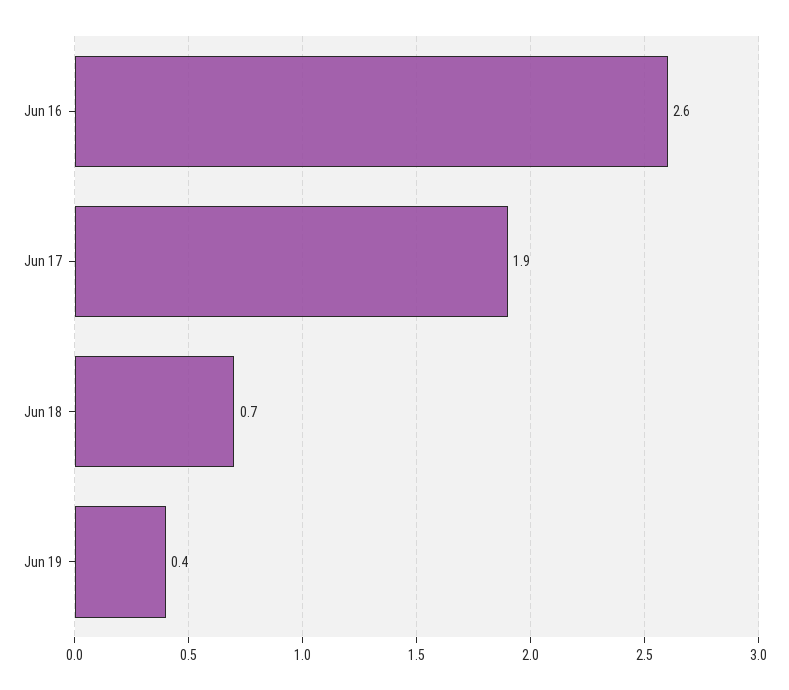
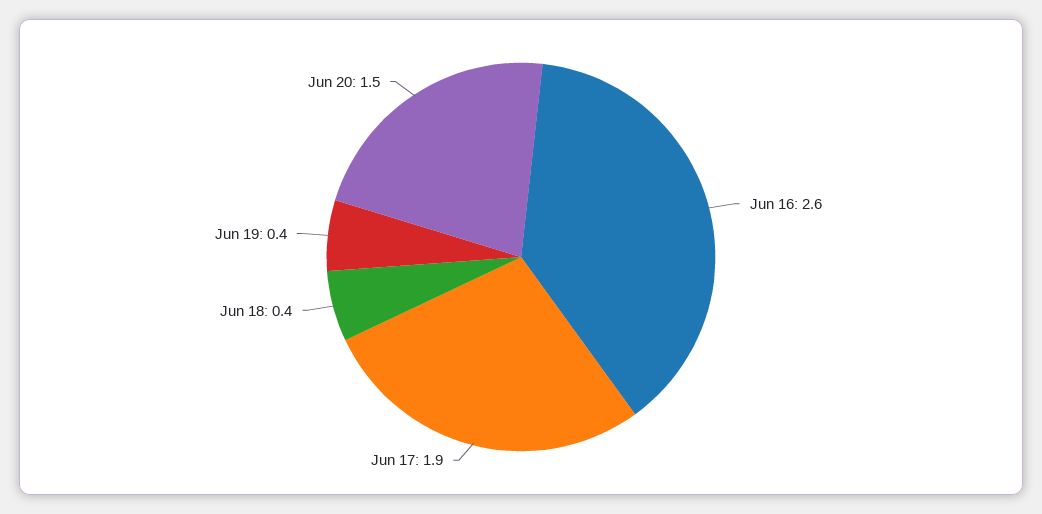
Jun 18: 0.7 -> 0.4
Jun 20: none -> 1.5

